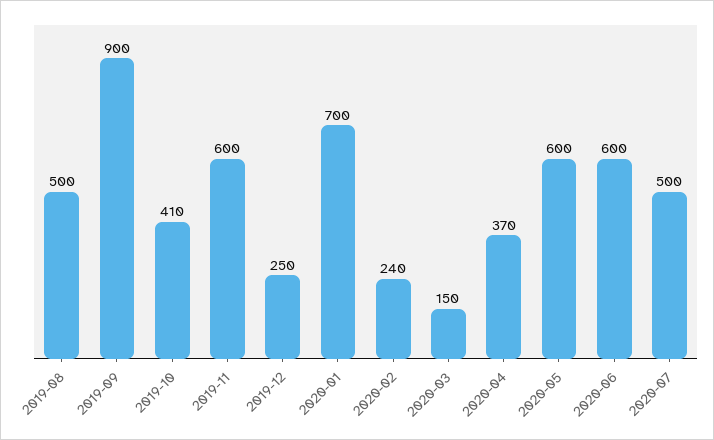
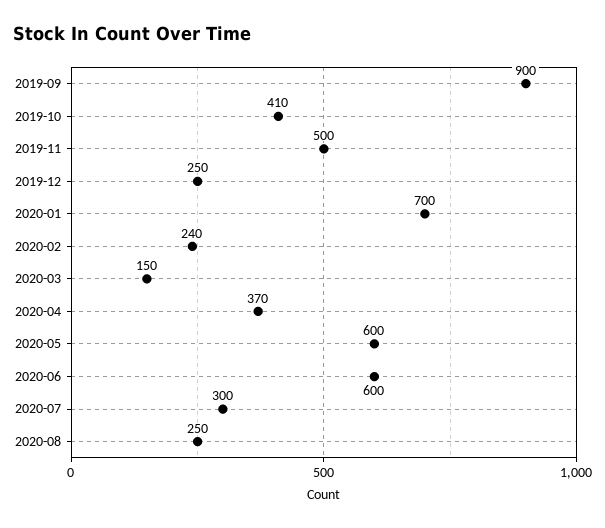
2019-08: 500 -> none
2019-11: 600 -> 500
2020-07: 500 -> 300
2020-08: none -> 250

